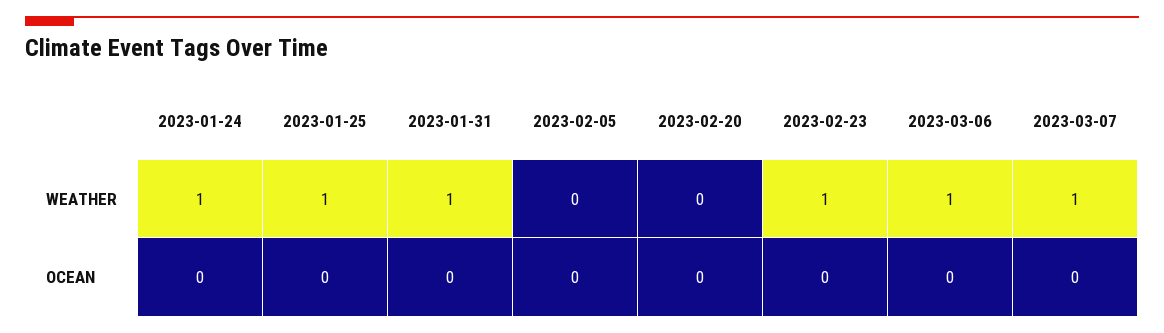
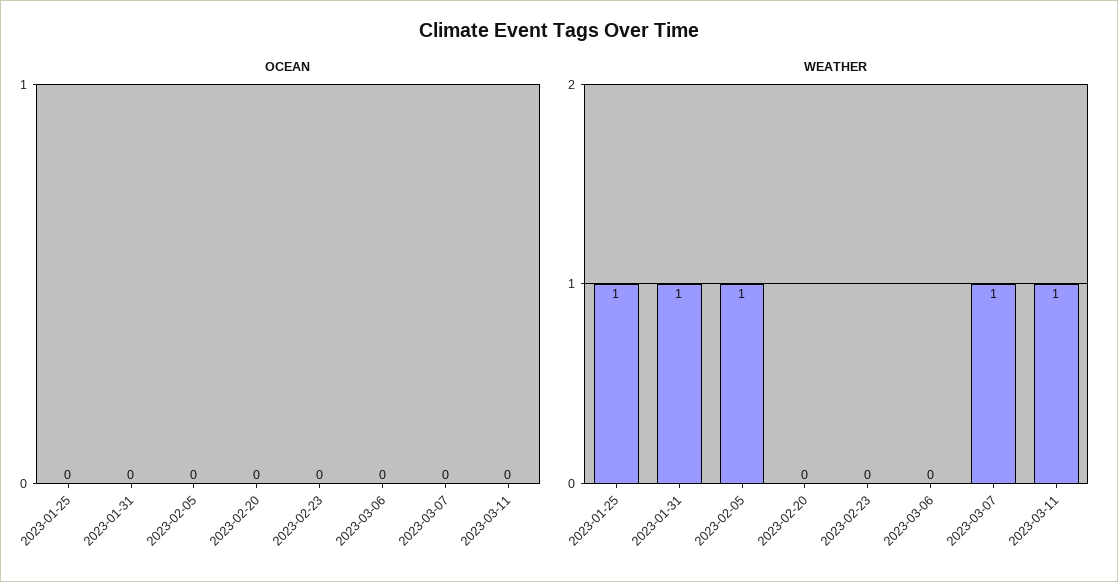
WEATHER, 2023-01-24: 1 -> none
WEATHER, 2023-02-05: 0 -> 1
WEATHER, 2023-02-23: 1 -> 0
WEATHER, 2023-03-06: 1 -> 0
OCEAN, 2023-01-24: 0 -> none
OCEAN, 2023-03-11: none -> 0
WEATHER, 2023-03-11: none -> 1

